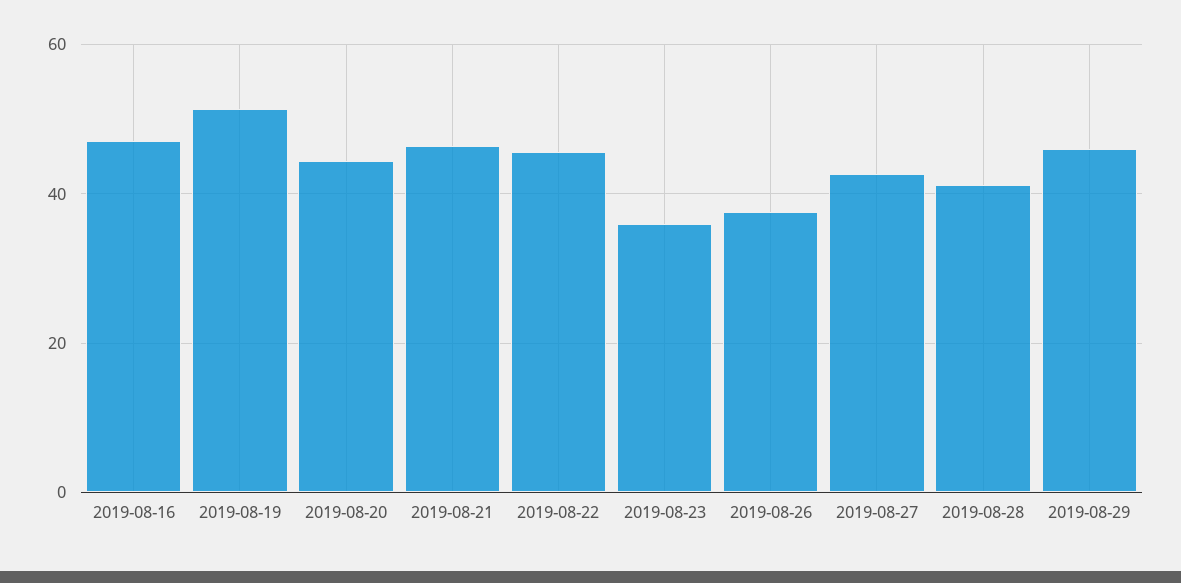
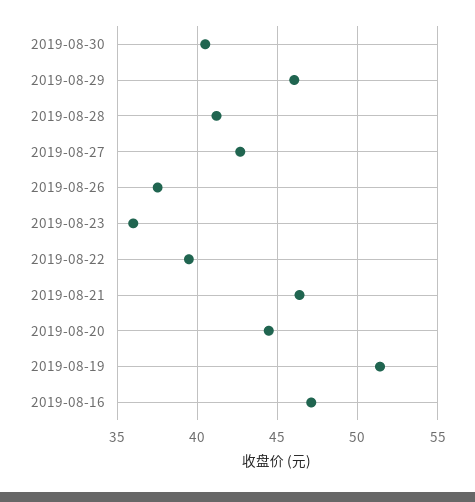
2019-08-22: 46 -> 39.5
2019-08-30: none -> 40.5

